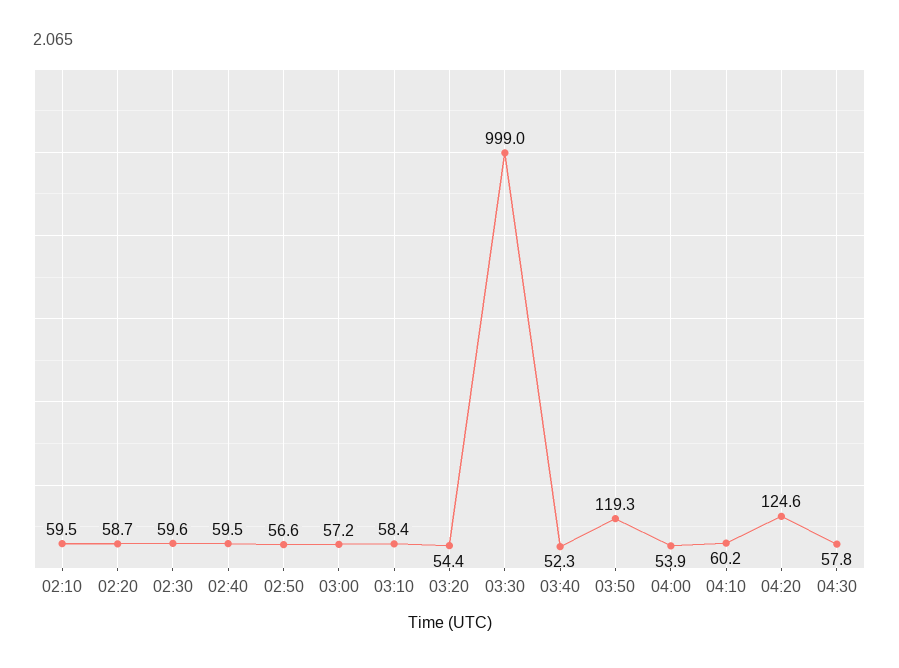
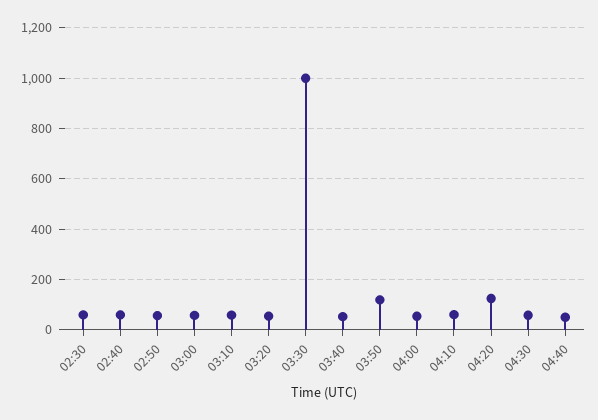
02:10: 59.5 -> none
02:20: 58.7 -> none
04:40: none -> 50

